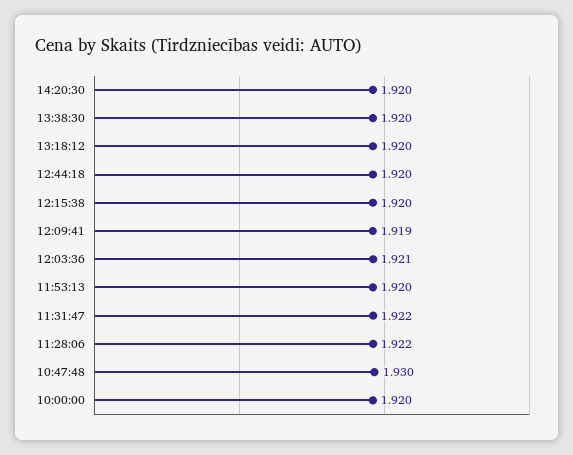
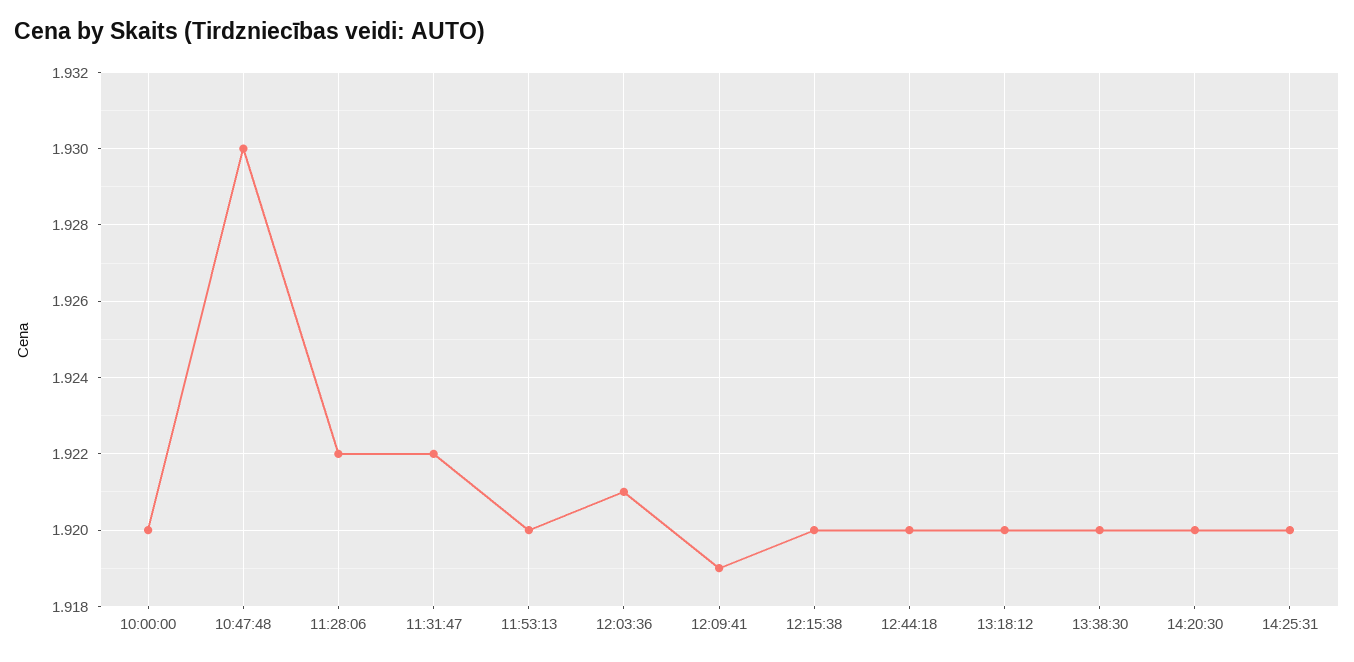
14:25:31: none -> 1.92

